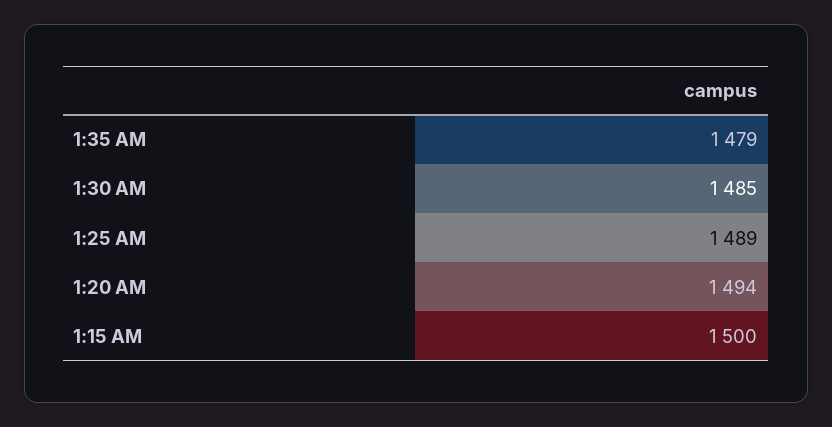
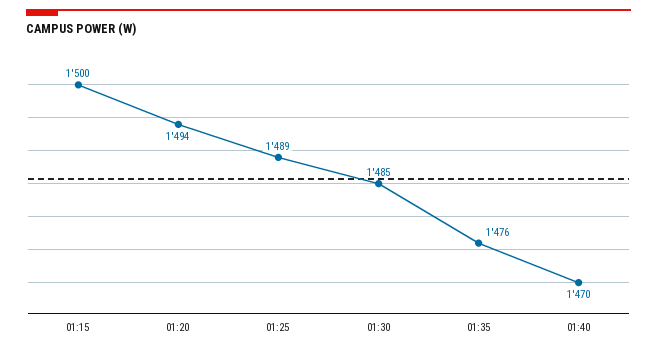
1:35 AM: 1479 -> 1476
01:40: none -> 1470

